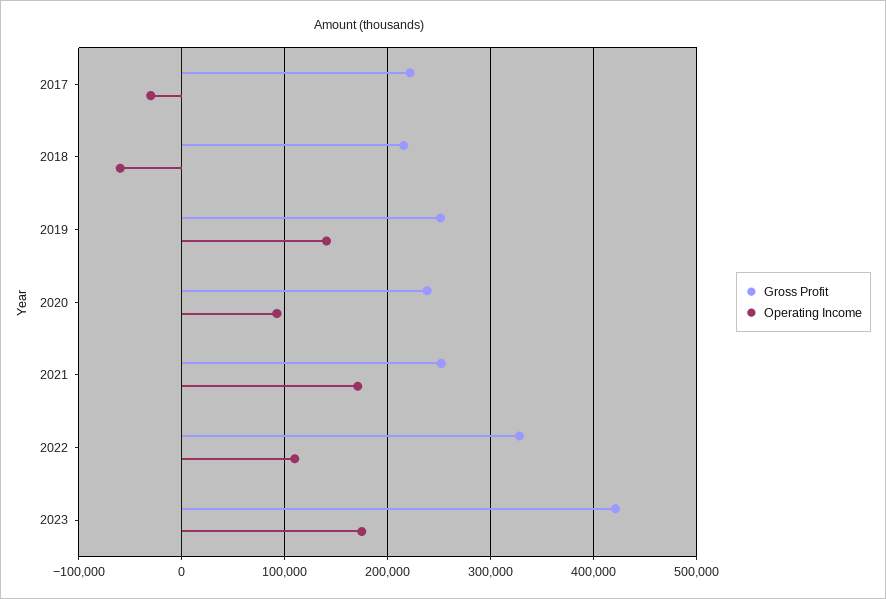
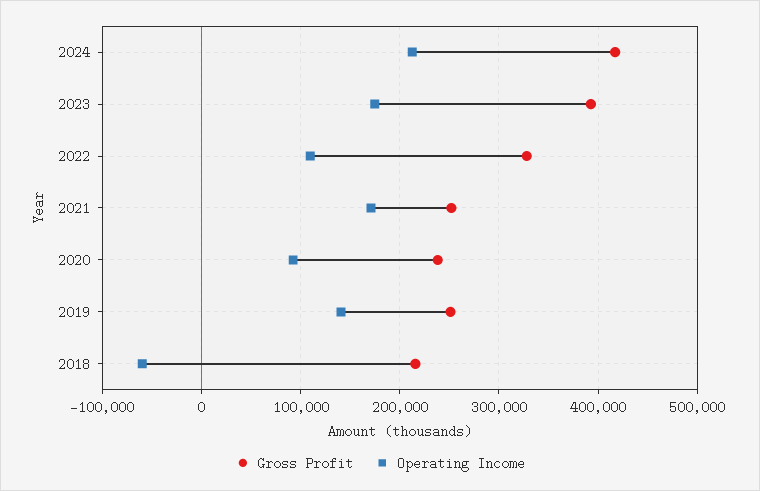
Gross Profit, 2017: 220000 -> none
Operating Income, 2017: -30000 -> none
Gross Profit, 2023: 420000 -> 390000
Gross Profit, 2024: none -> 420000
Operating Income, 2024: none -> 210000

